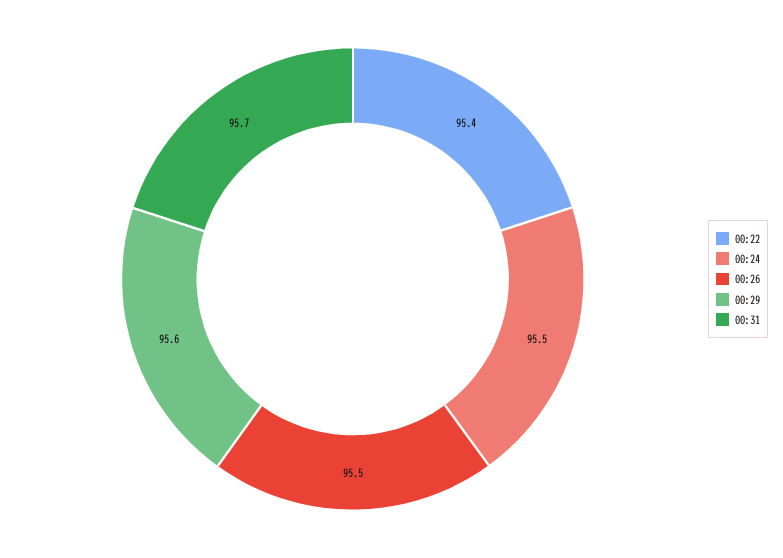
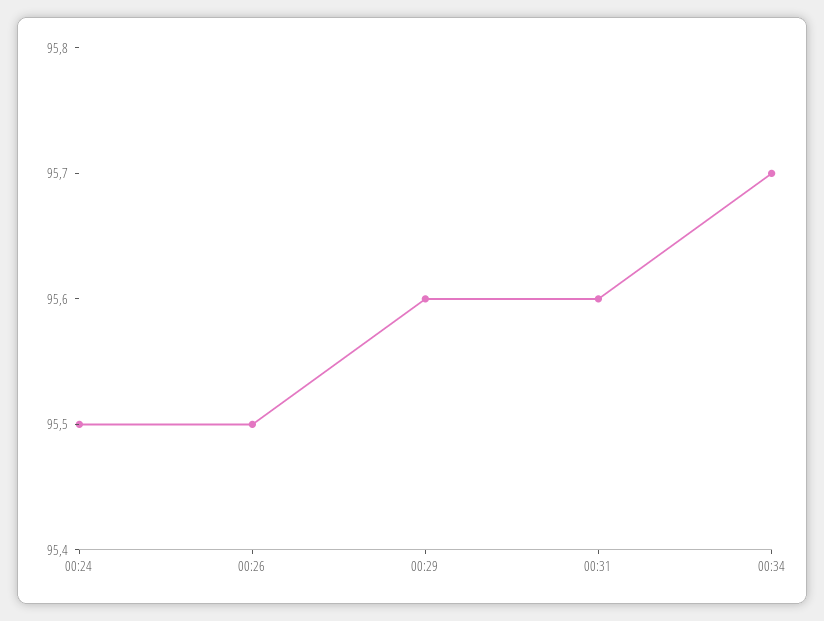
00:22: 95.4 -> none
00:31: 95.7 -> 95.6
00:34: none -> 95.7

